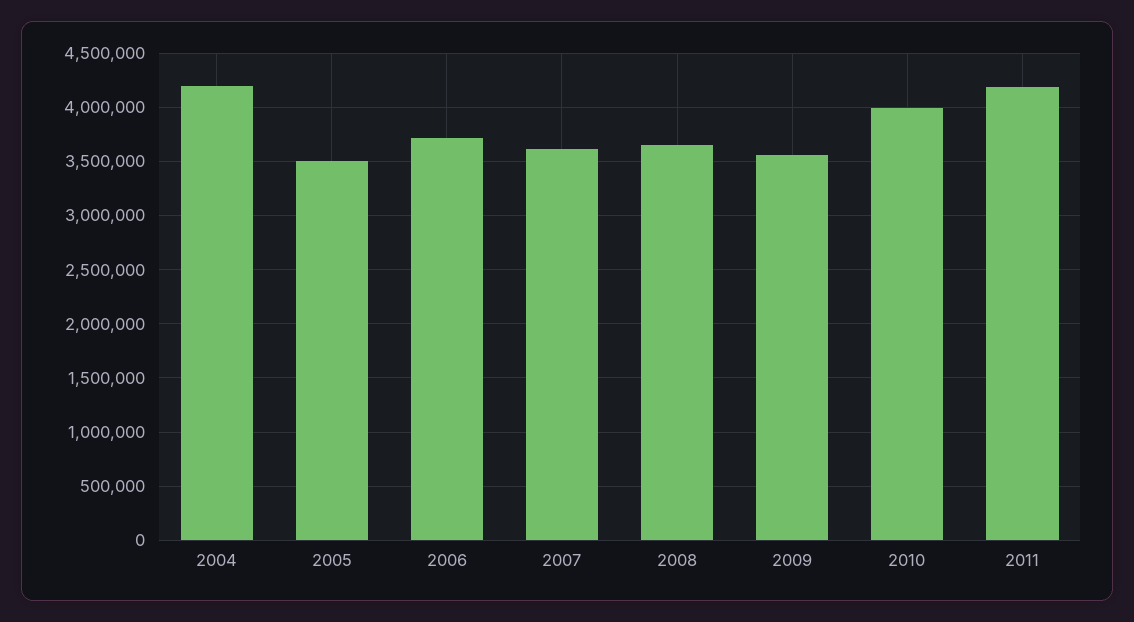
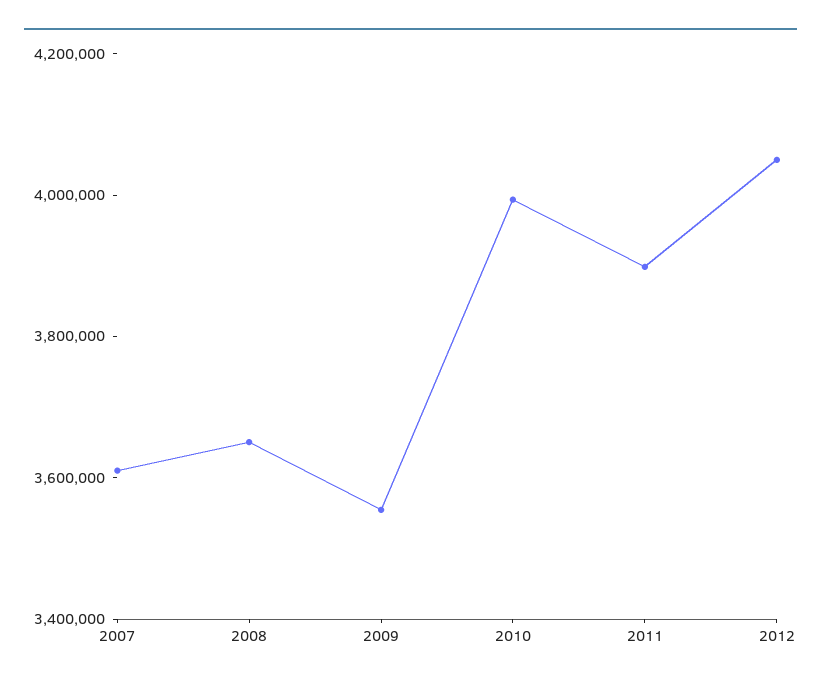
2004: 4200000 -> none
2005: 3500000 -> none
2006: 3700000 -> none
2011: 4200000 -> 3900000
2012: none -> 4050000

